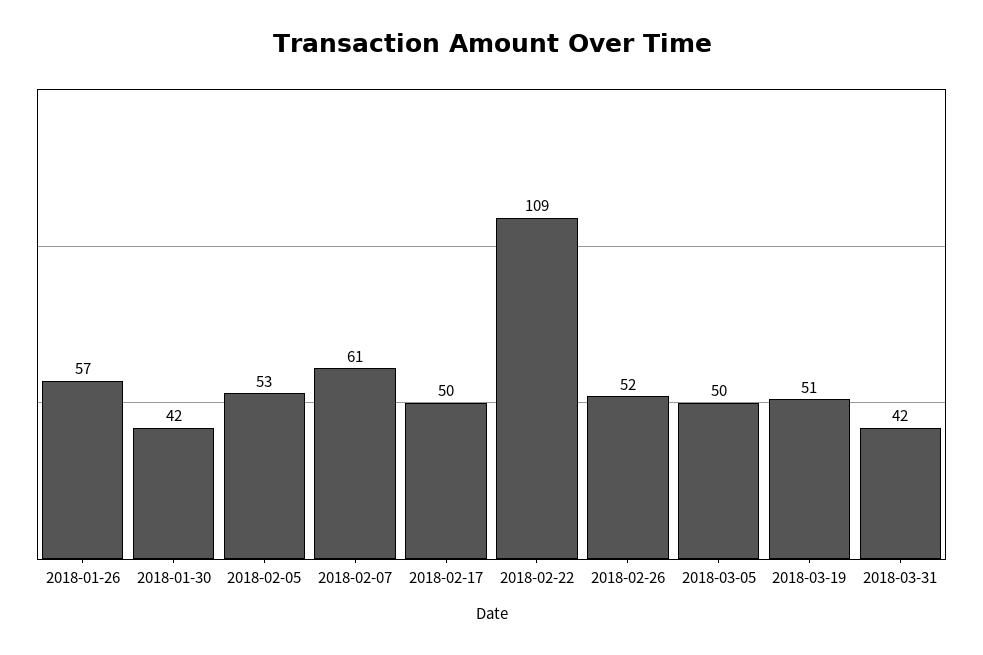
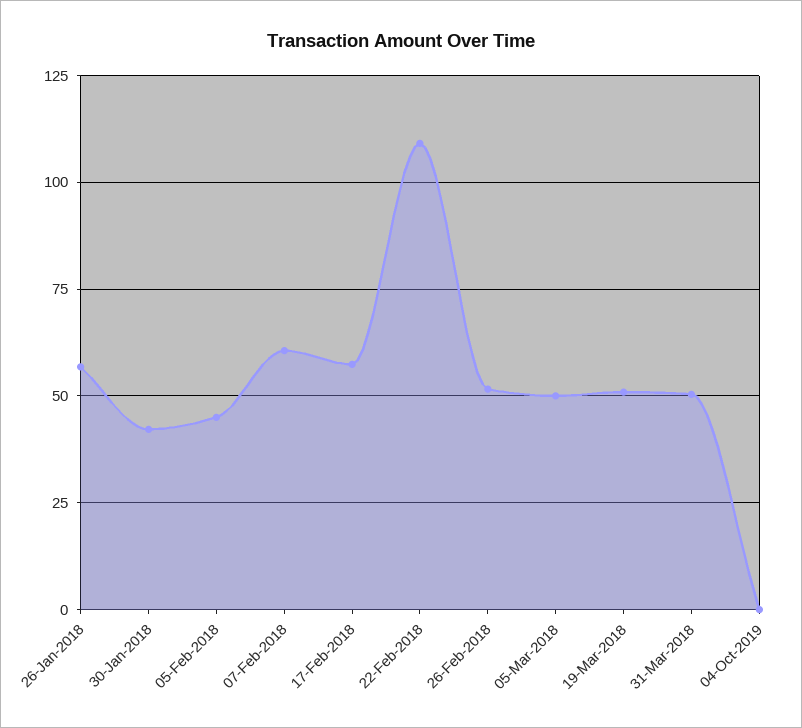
2018-02-05: 53 -> 45
2018-02-17: 50 -> 57.5
2018-03-31: 42 -> 50
04-Oct-2019: none -> 0

